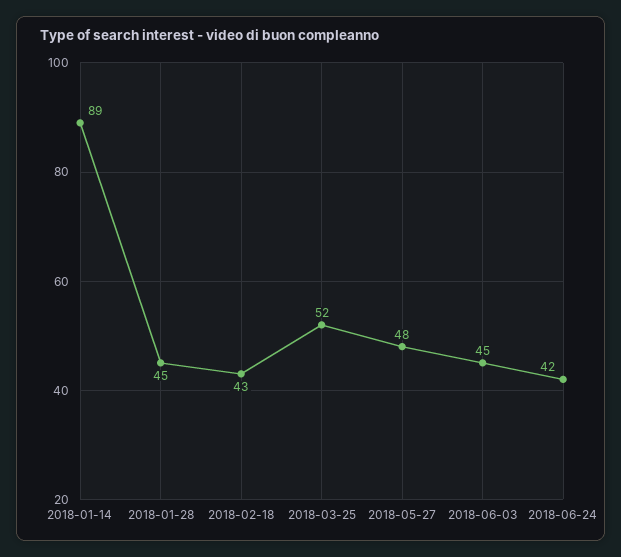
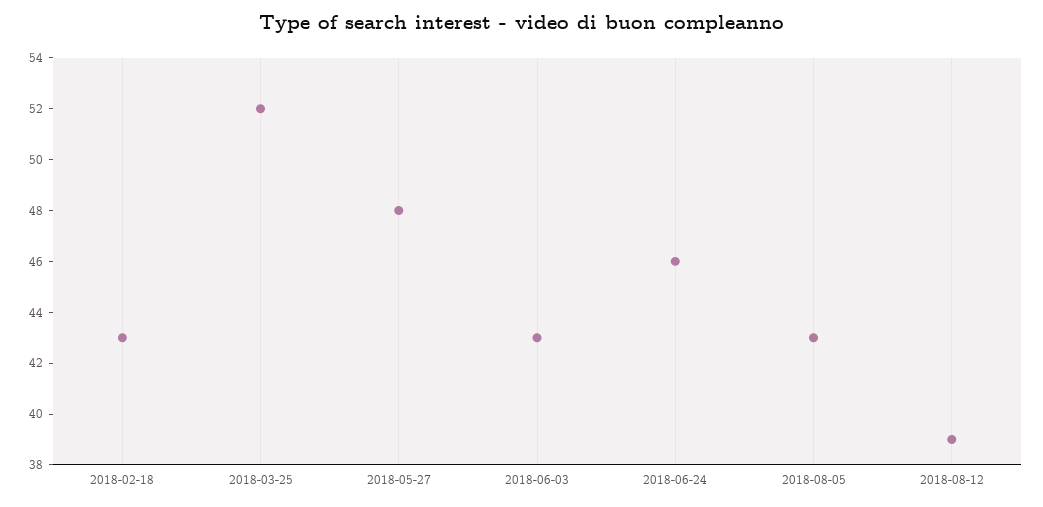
2018-01-14: 89 -> none
2018-01-28: 45 -> none
2018-06-03: 45 -> 43
2018-06-24: 42 -> 46
2018-08-05: none -> 43
2018-08-12: none -> 39

